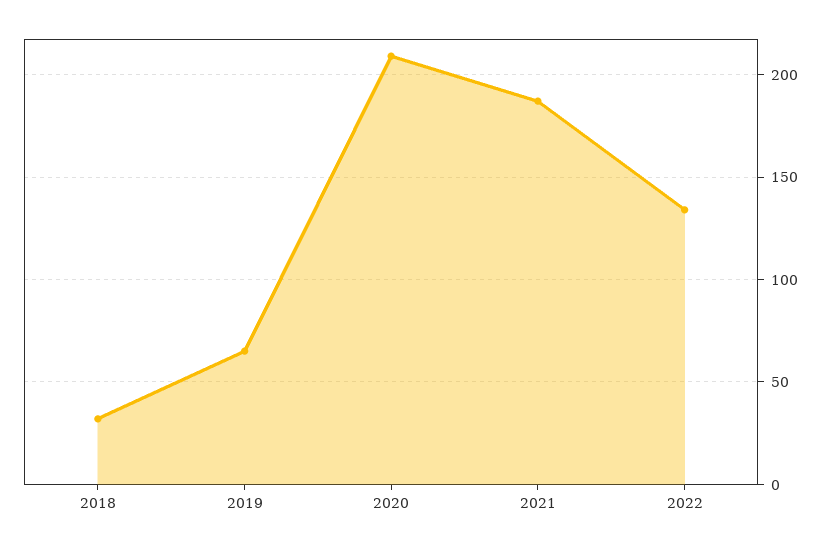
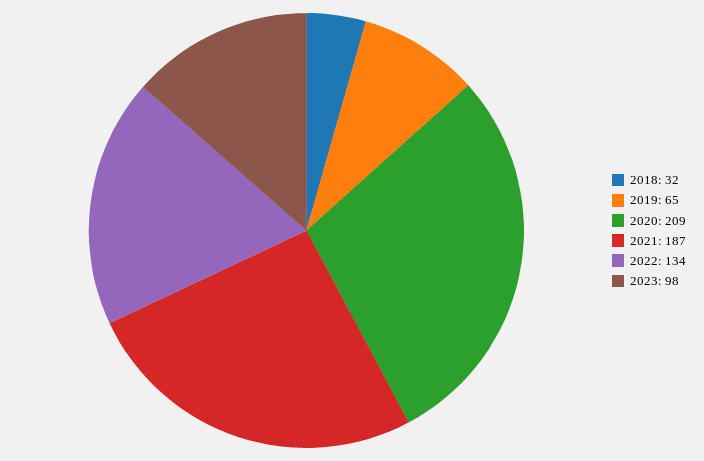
2023: none -> 98

